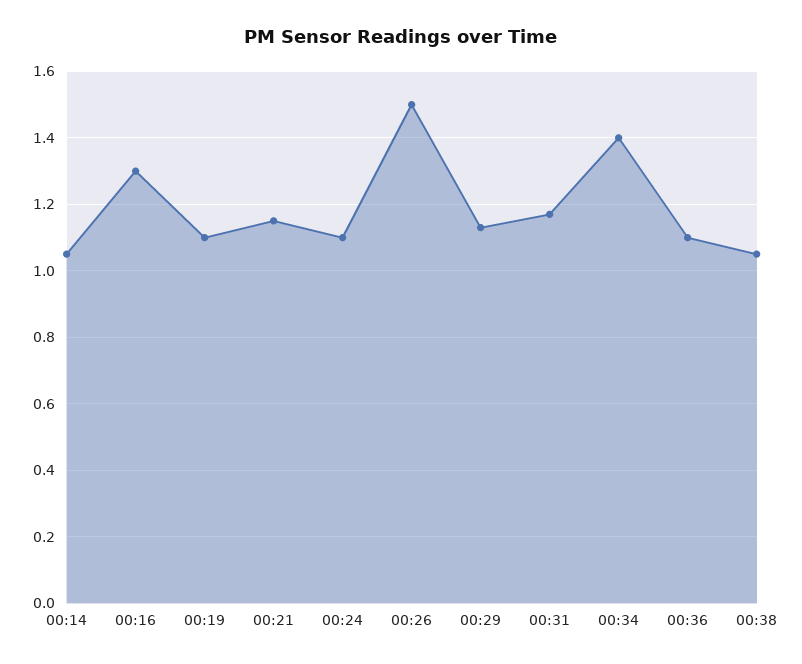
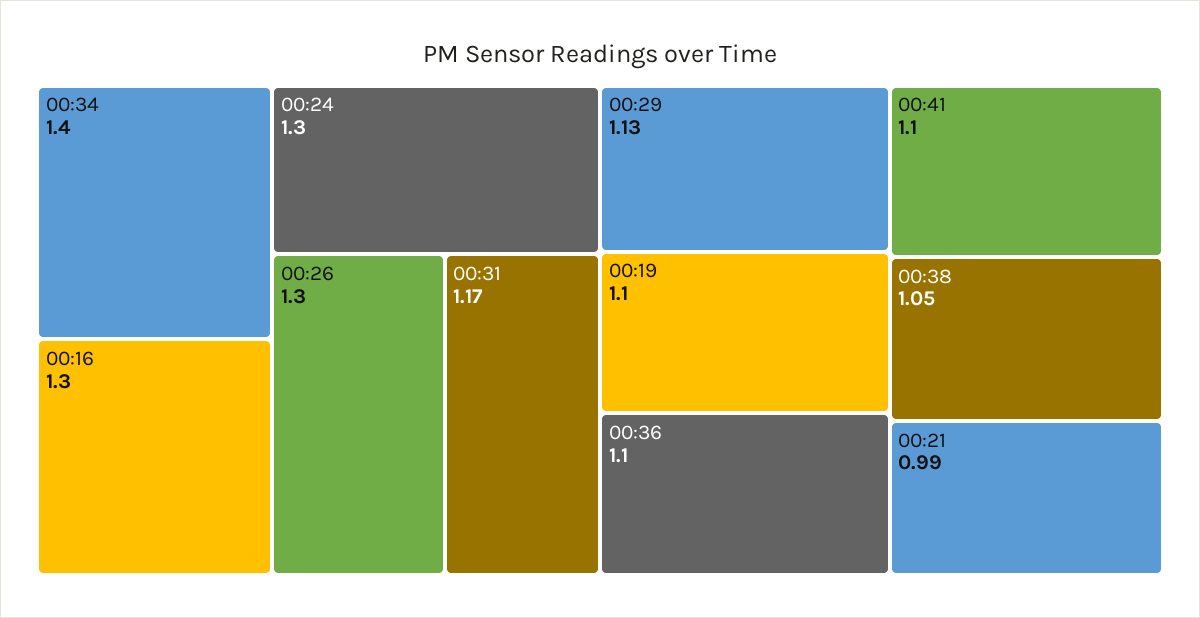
00:14: 1.05 -> none
00:21: 1.15 -> 0.99
00:24: 1.1 -> 1.3
00:26: 1.5 -> 1.3
00:41: none -> 1.1

